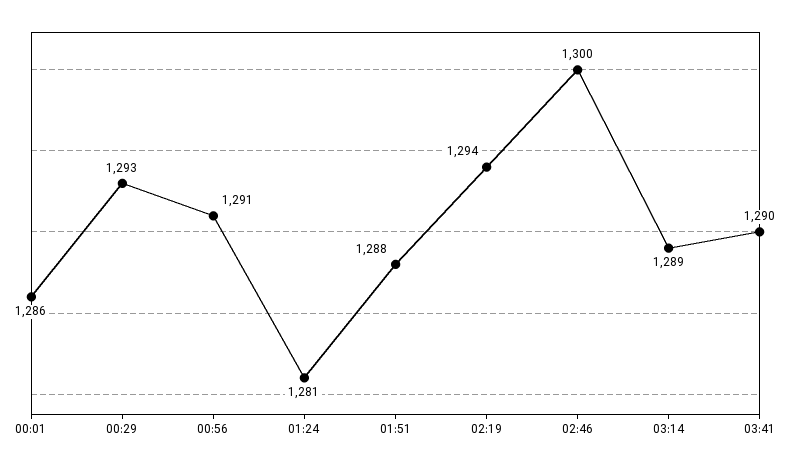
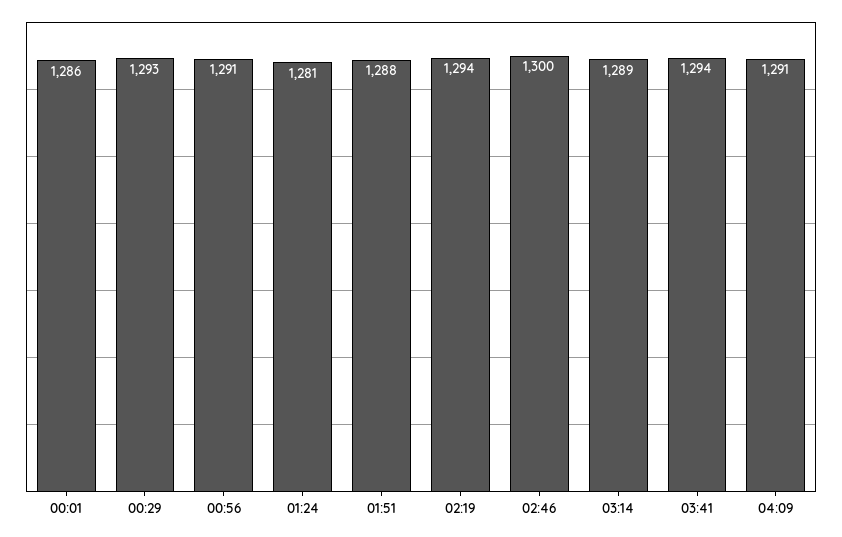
03:41: 1290 -> 1294
04:09: none -> 1291

